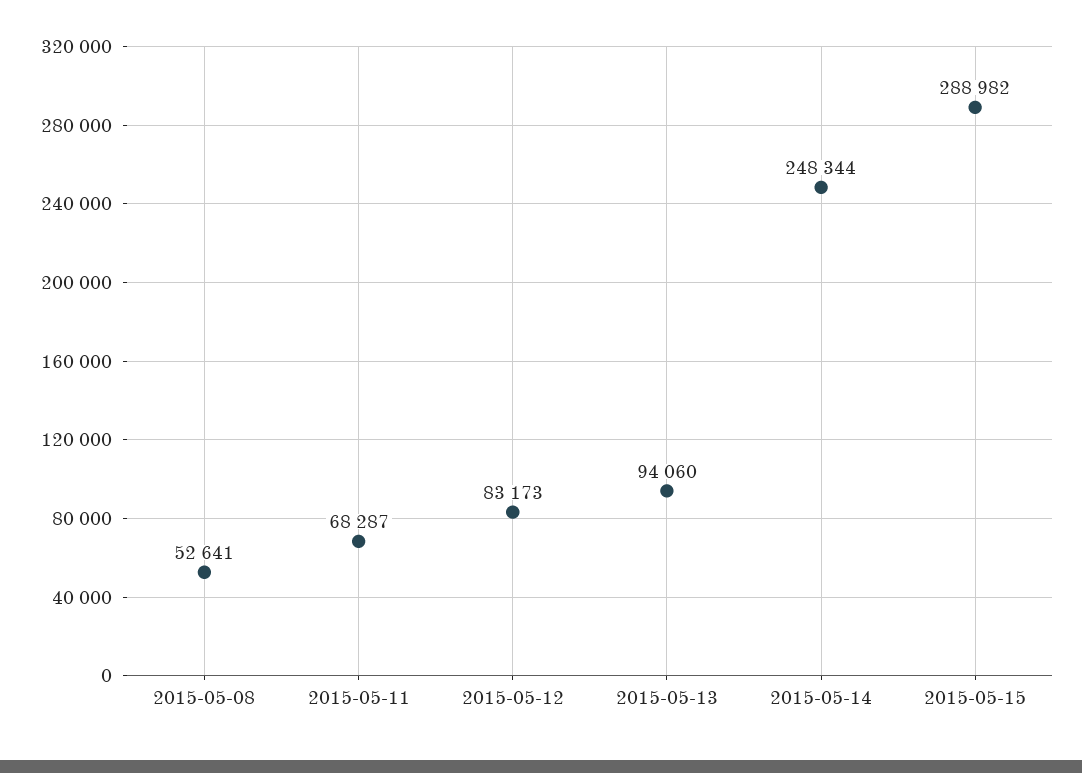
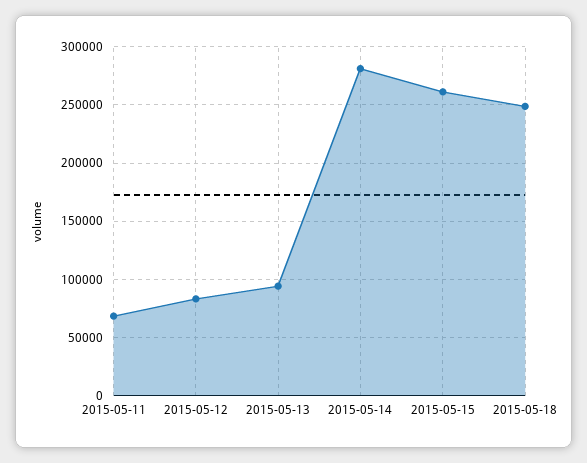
2015-05-08: 52641 -> none
2015-05-14: 248344 -> 280000
2015-05-15: 288982 -> 260000
2015-05-18: none -> 250000

